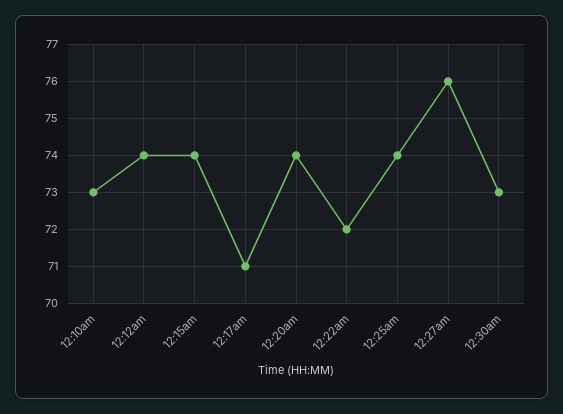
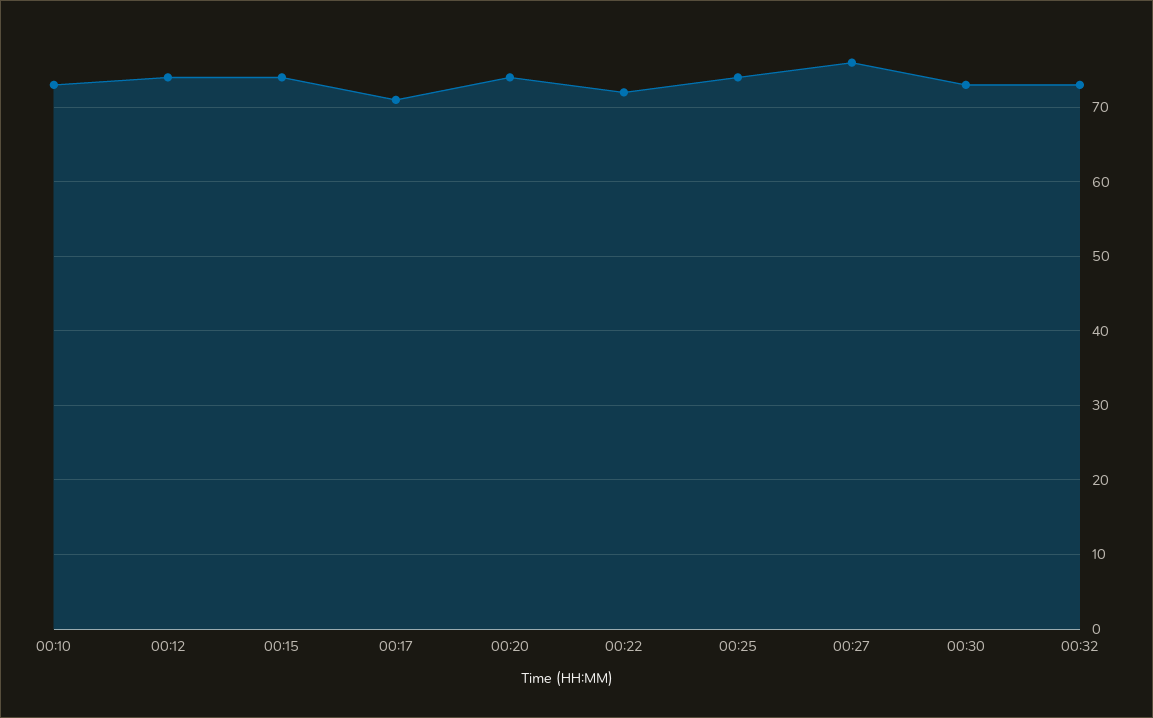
00:32: none -> 73

